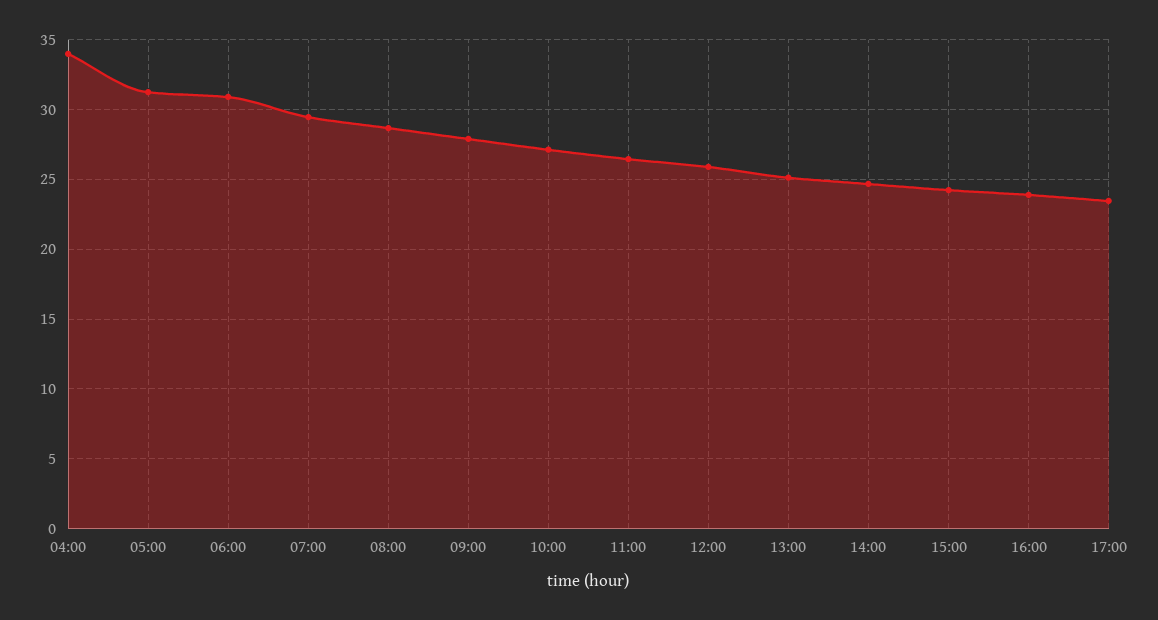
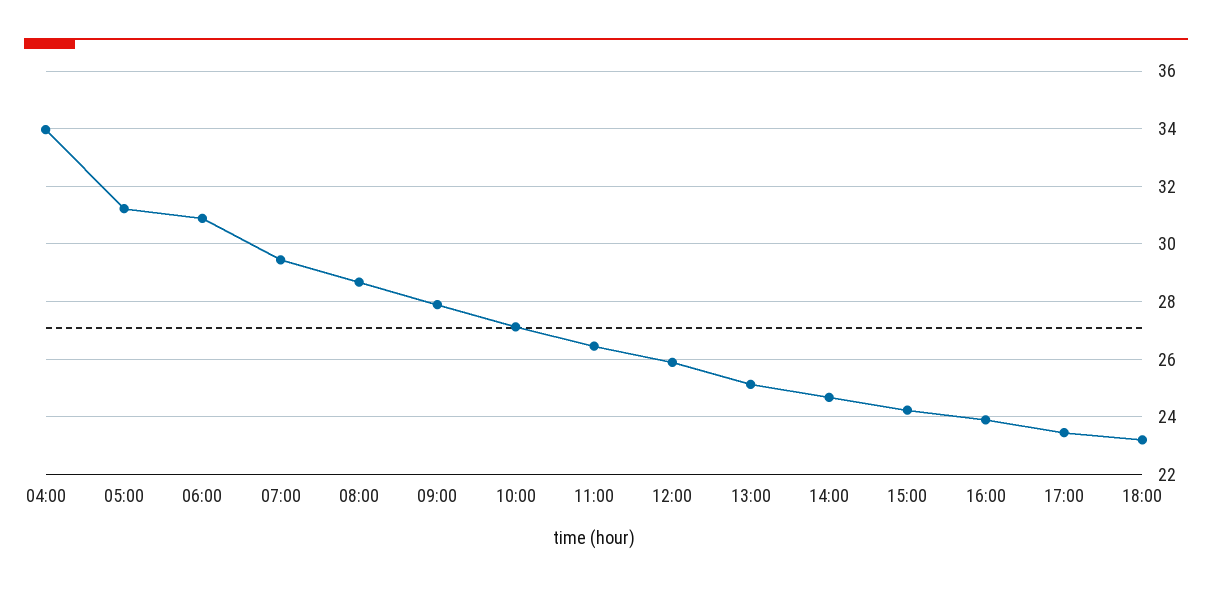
18:00: none -> 23.25

